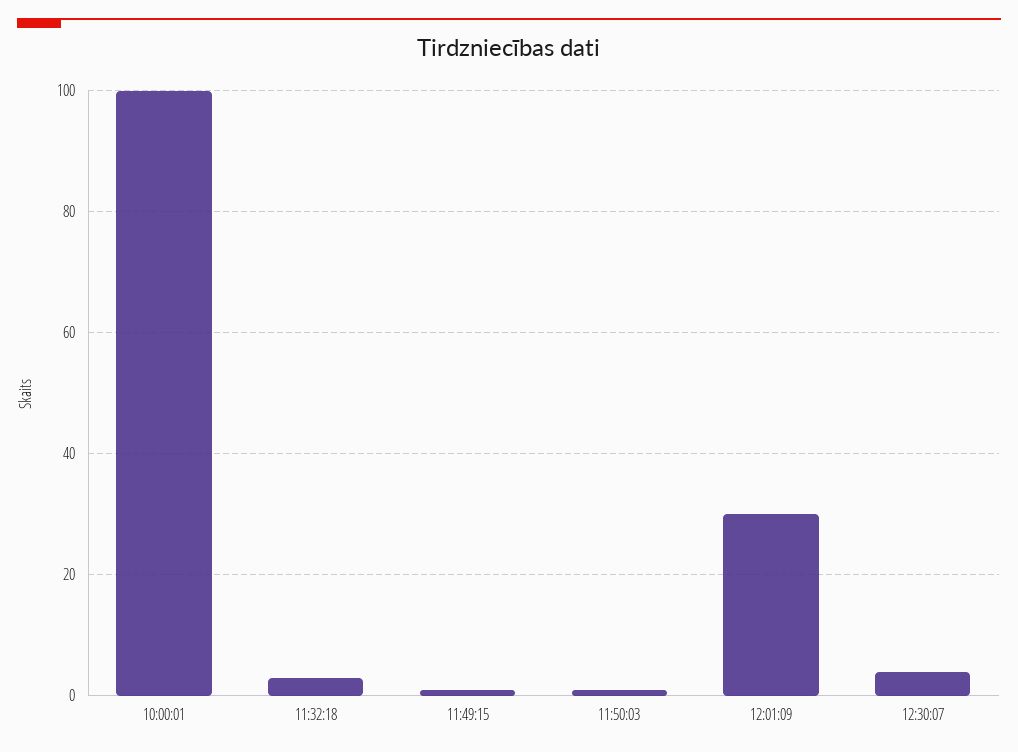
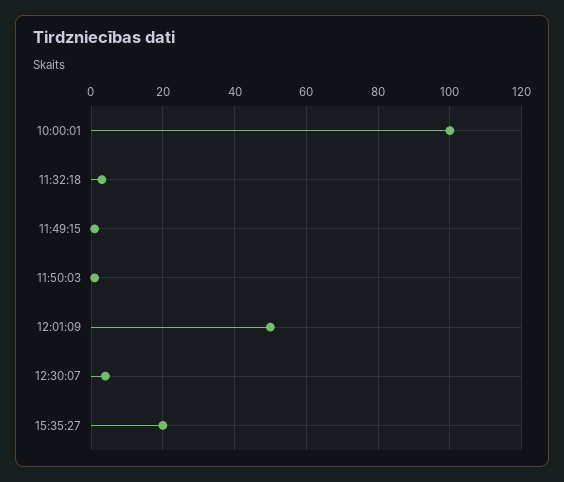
12:01:09: 30 -> 50
15:35:27: none -> 20

